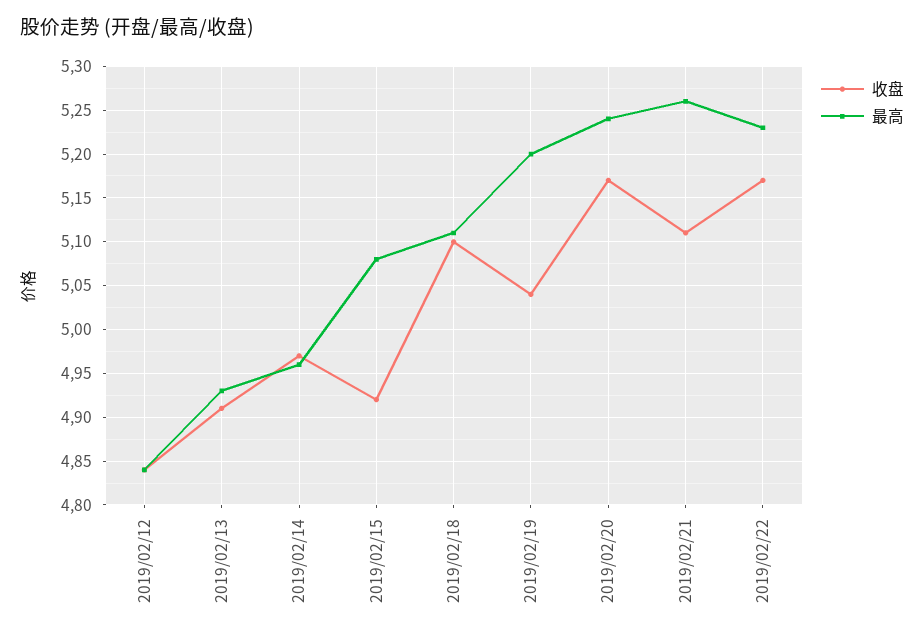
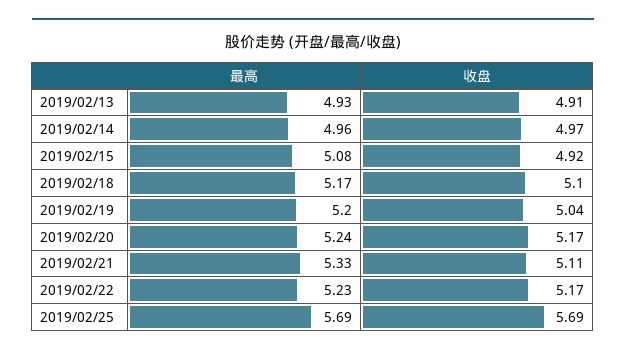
收盘, 2019/02/12: 4.84 -> none
最高, 2019/02/12: 4.84 -> none
最高, 2019/02/18: 5.11 -> 5.17
最高, 2019/02/21: 5.26 -> 5.33
最高, 2019/02/25: none -> 5.69
收盘, 2019/02/25: none -> 5.69

